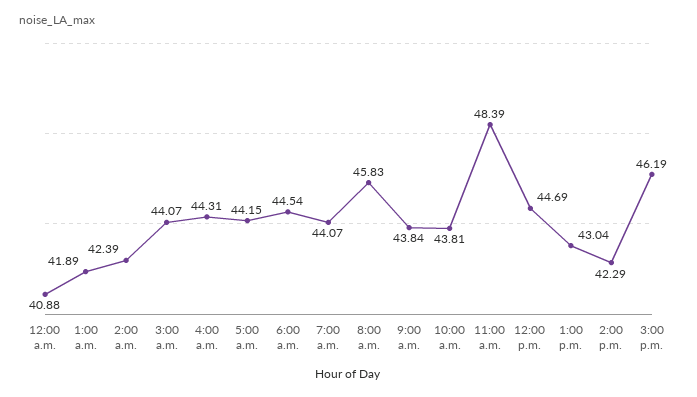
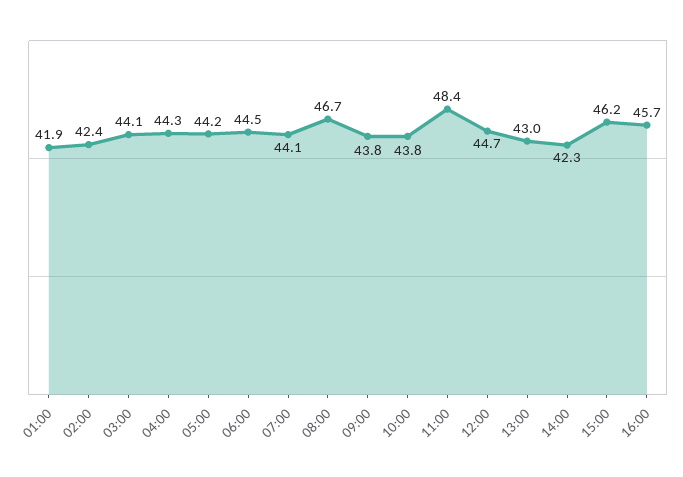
12:00 a.m.: 40.88 -> none
8:00 a.m.: 45.83 -> 46.7
16:00: none -> 45.7

